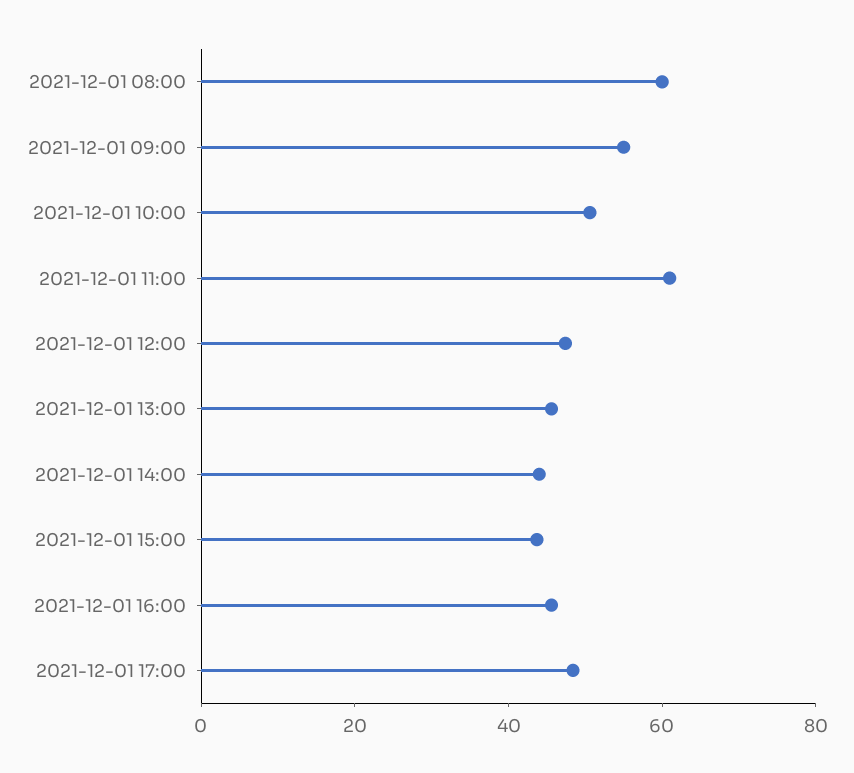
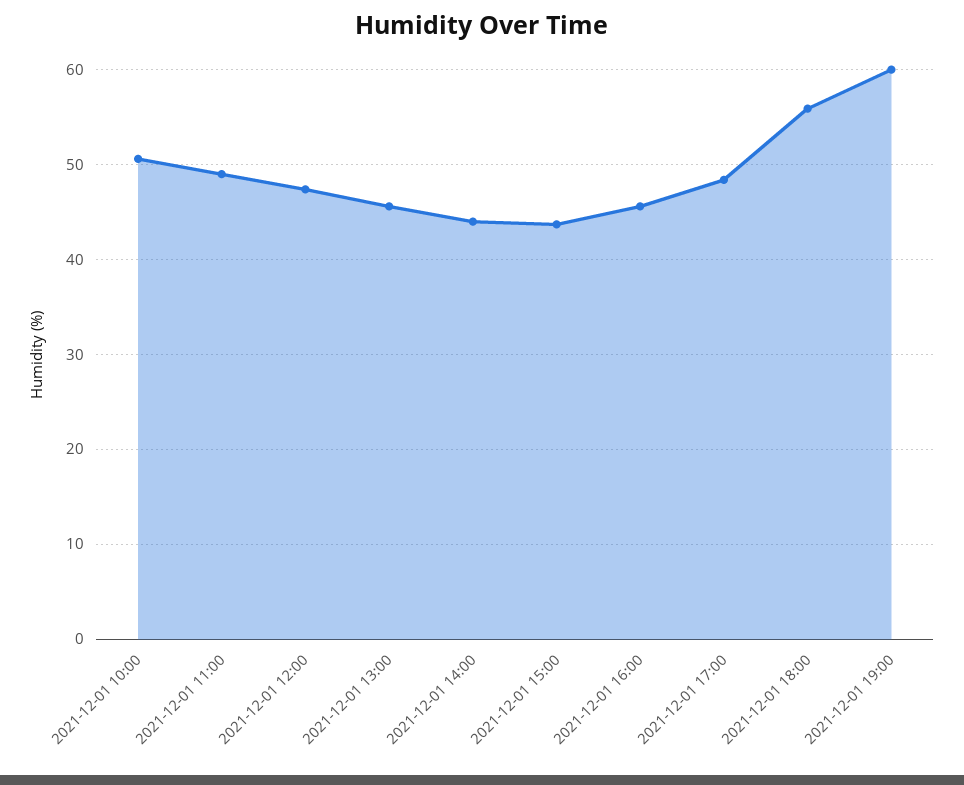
2021-12-01 08:00: 60 -> none
2021-12-01 09:00: 55 -> none
2021-12-01 11:00: 60 -> 49
2021-12-01 18:00: none -> 56
2021-12-01 19:00: none -> 60

